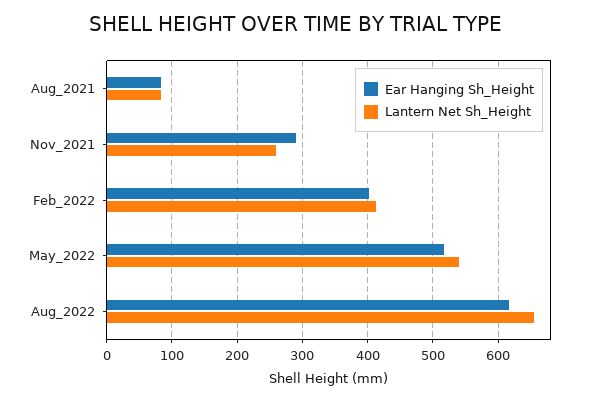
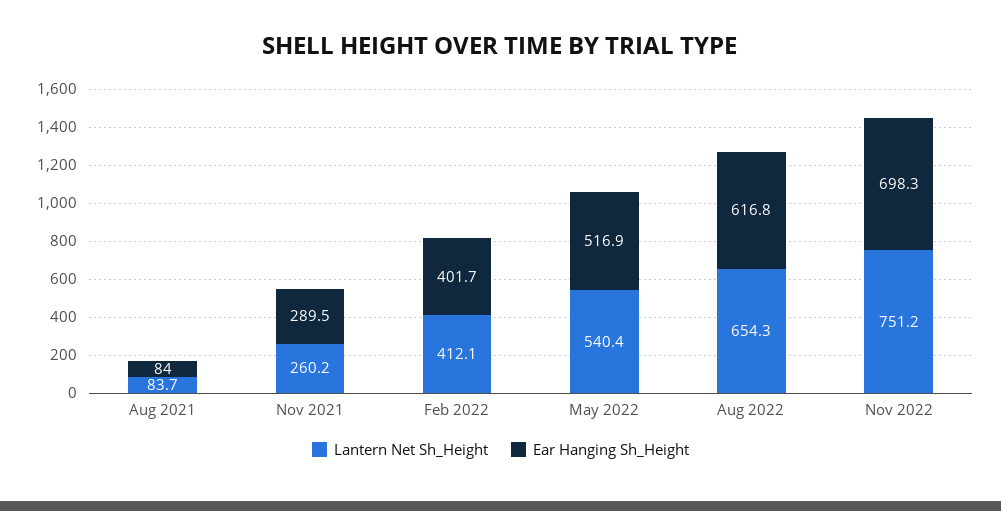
Lantern Net Sh_Height, Nov 2022: none -> 751.2
Ear Hanging Sh_Height, Nov 2022: none -> 698.3

